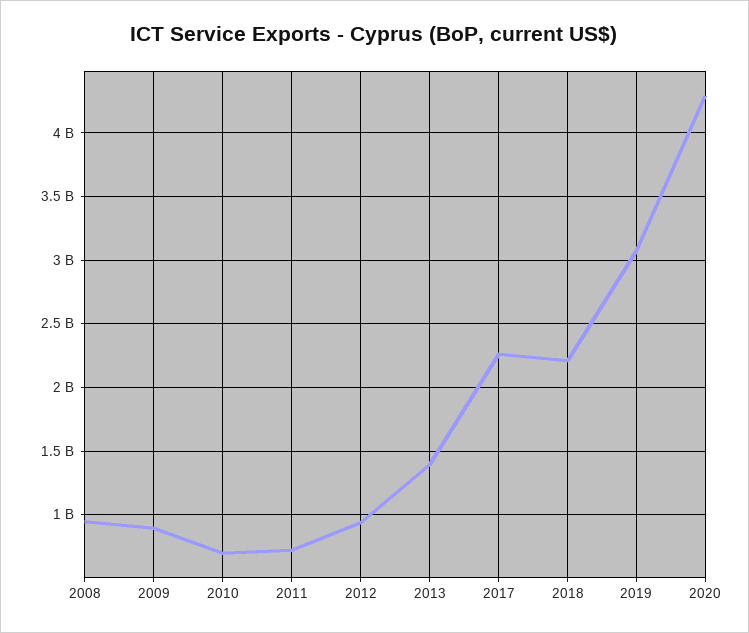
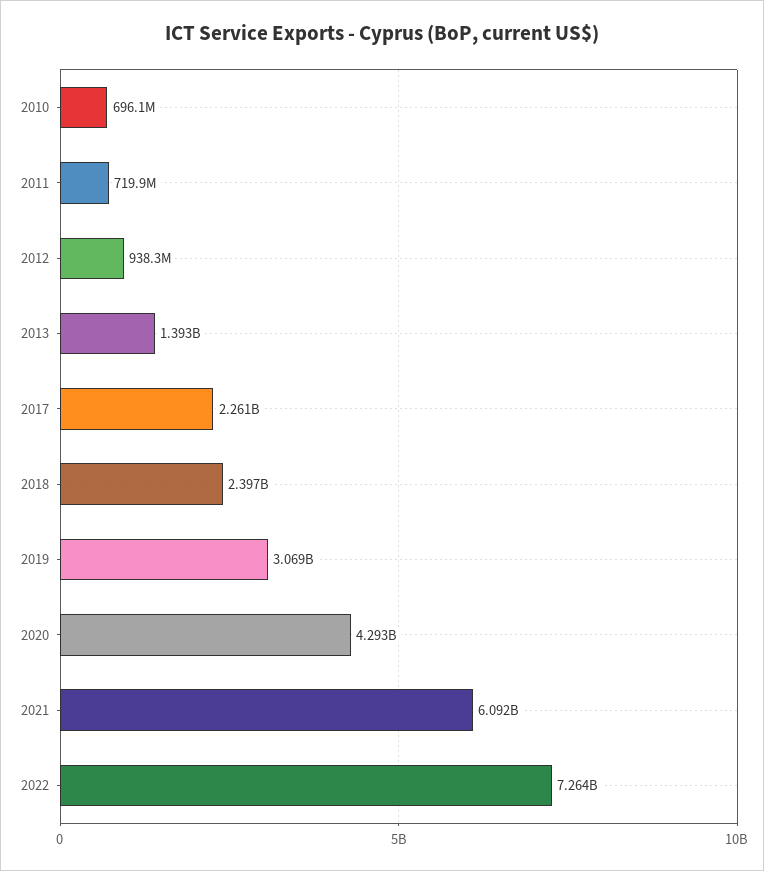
2008: 950000000 -> none
2009: 900000000 -> none
2018: 2200000000 -> 2397000000
2021: none -> 6092000000
2022: none -> 7264000000

